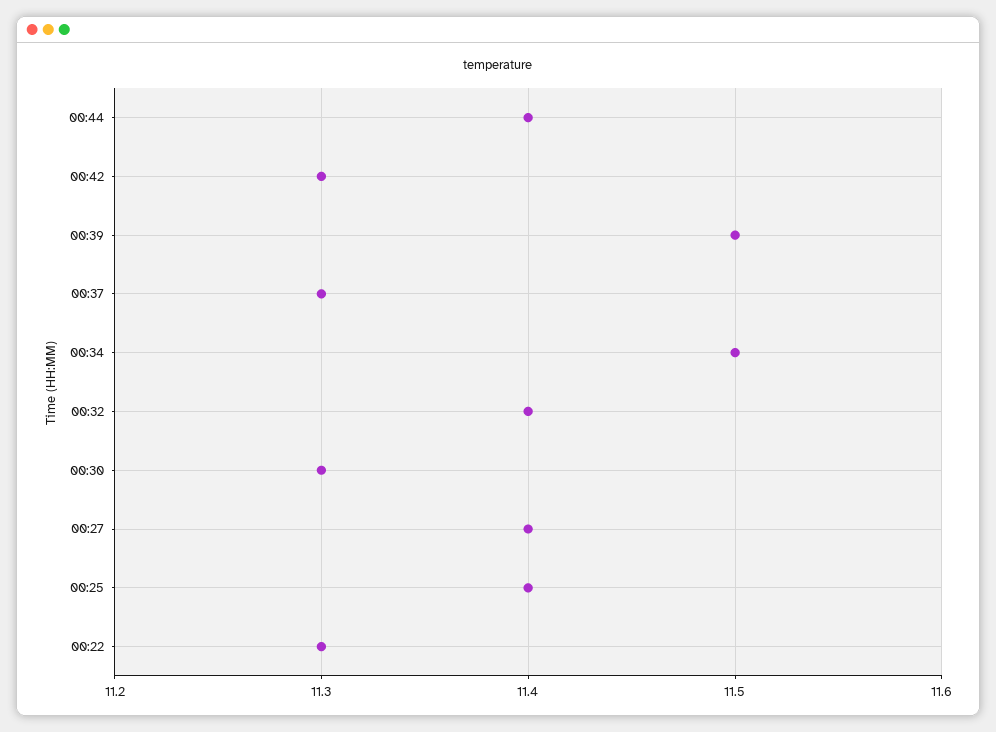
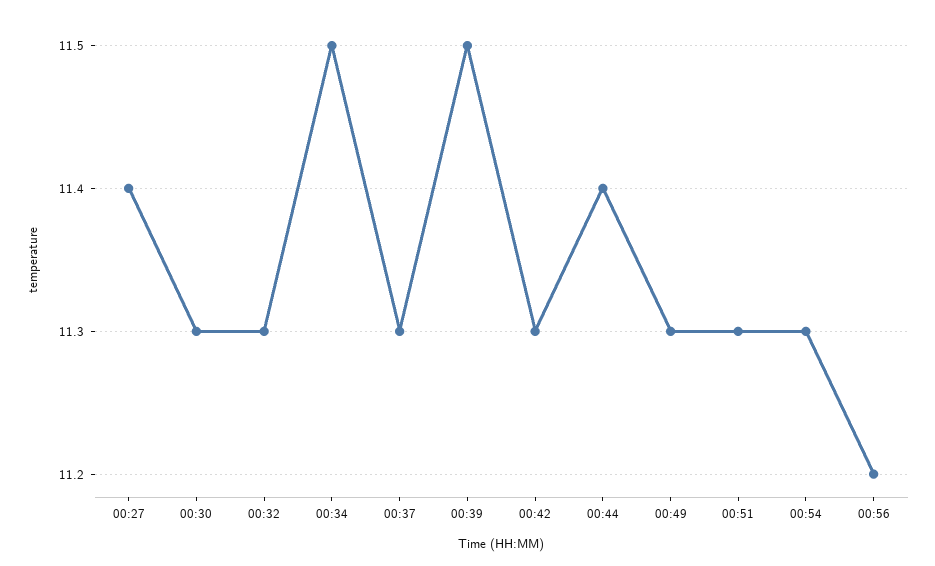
00:32: 11.4 -> 11.3
00:25: 11.4 -> none
00:22: 11.3 -> none
00:49: none -> 11.3
00:51: none -> 11.3
00:54: none -> 11.3
00:56: none -> 11.2

